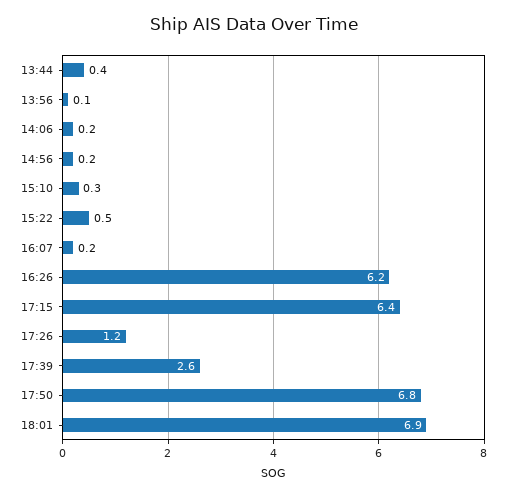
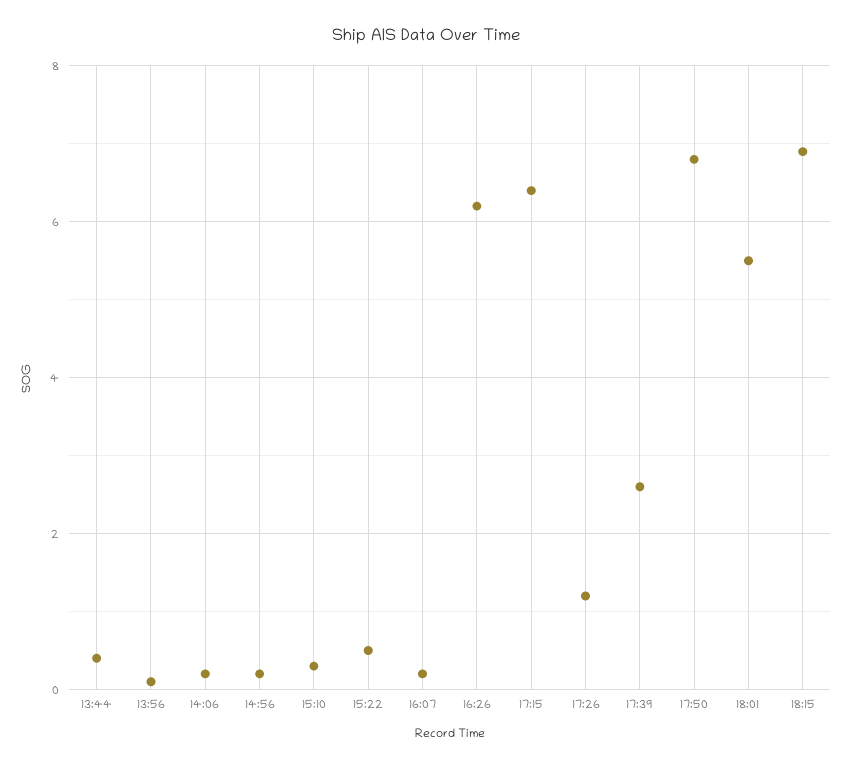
18:01: 6.9 -> 5.5
18:15: none -> 7

